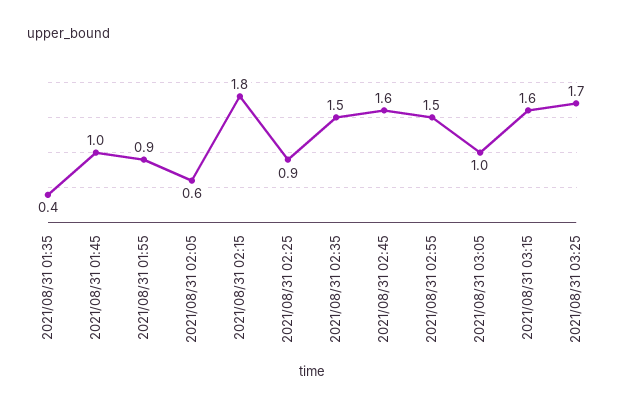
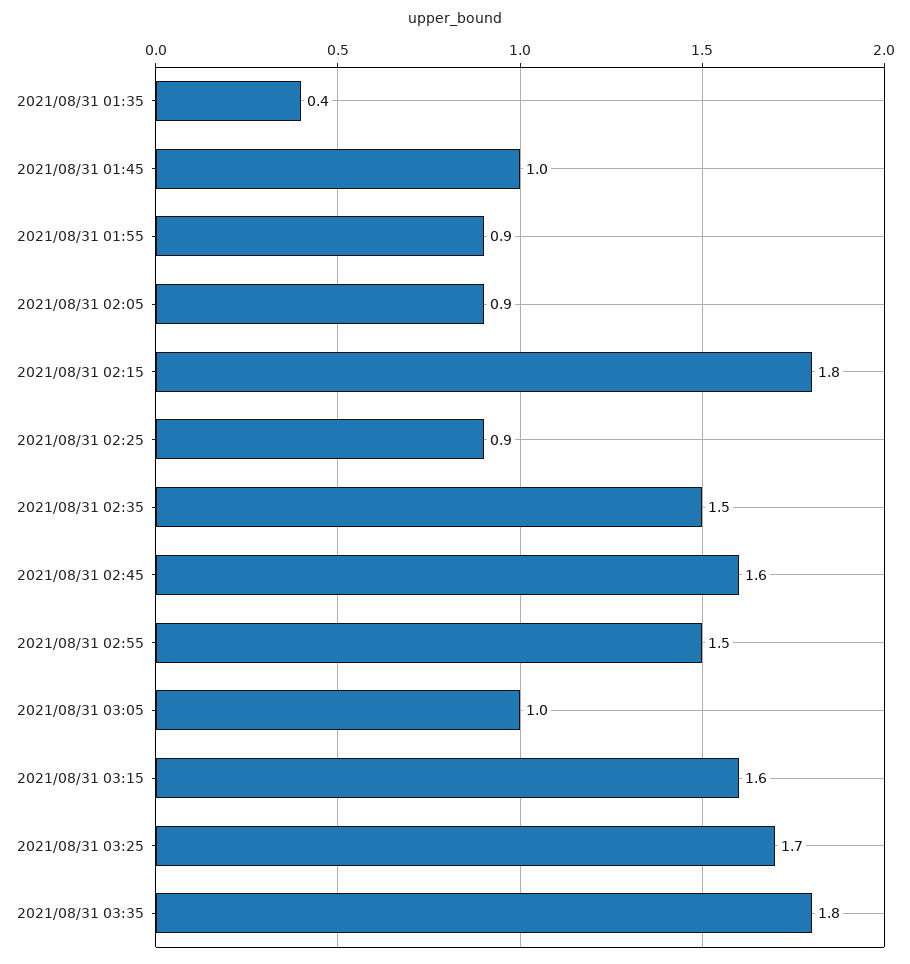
2021/08/31 02:05: 0.6 -> 0.9
2021/08/31 03:35: none -> 1.8

